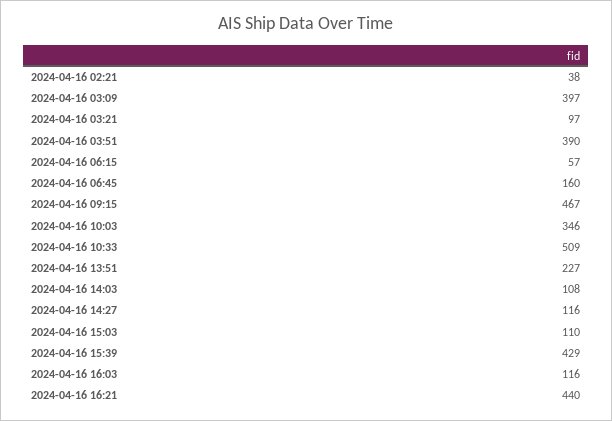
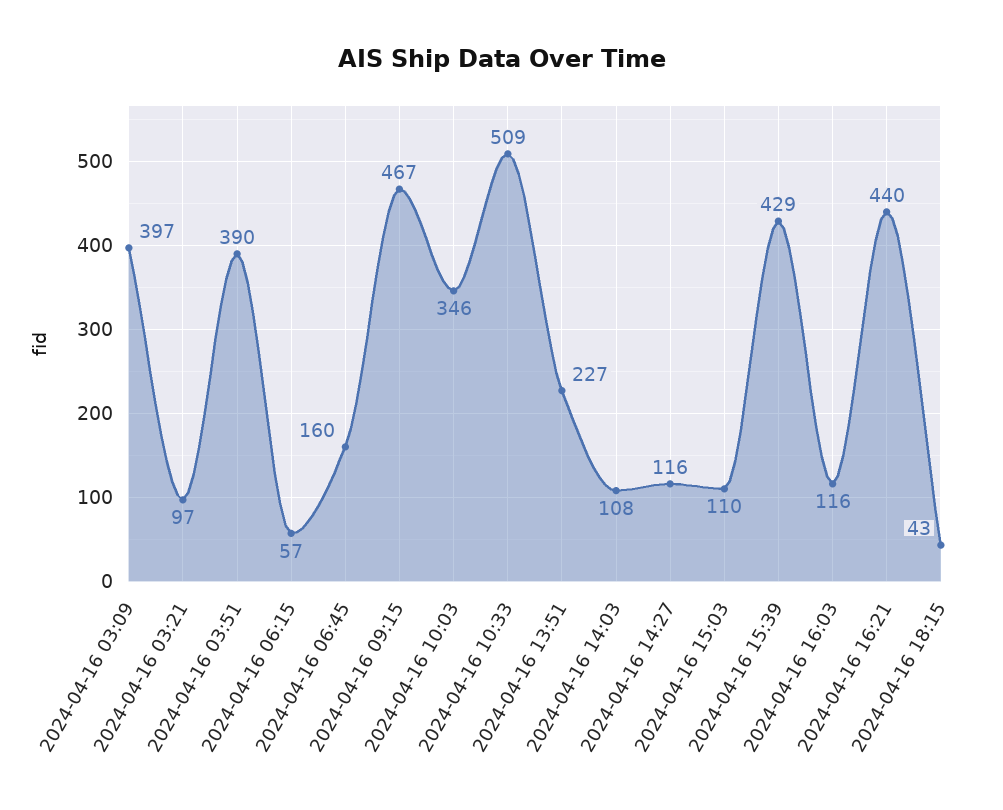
2024-04-16 02:21: 38 -> none
2024-04-16 18:15: none -> 43

